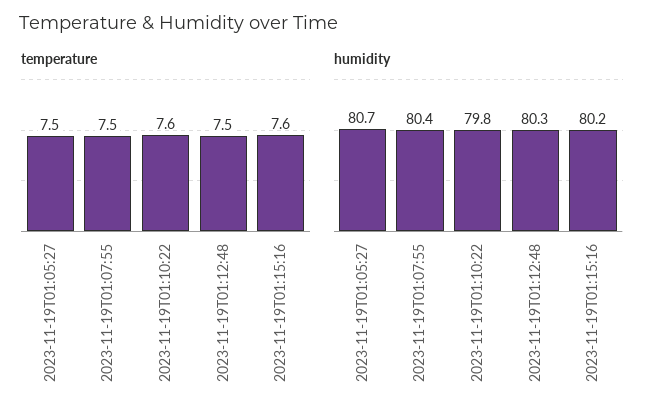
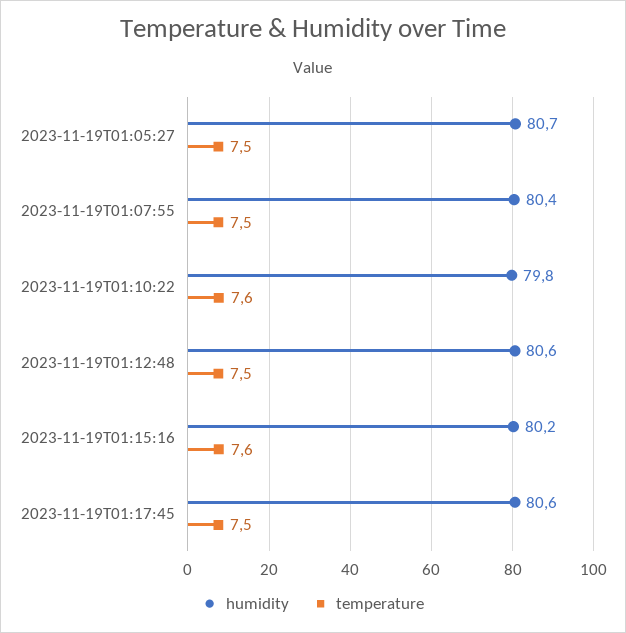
humidity, 2023-11-19T01:12:48: 80.3 -> 80.6
humidity, 2023-11-19T01:17:45: none -> 80.6
temperature, 2023-11-19T01:17:45: none -> 7.5

